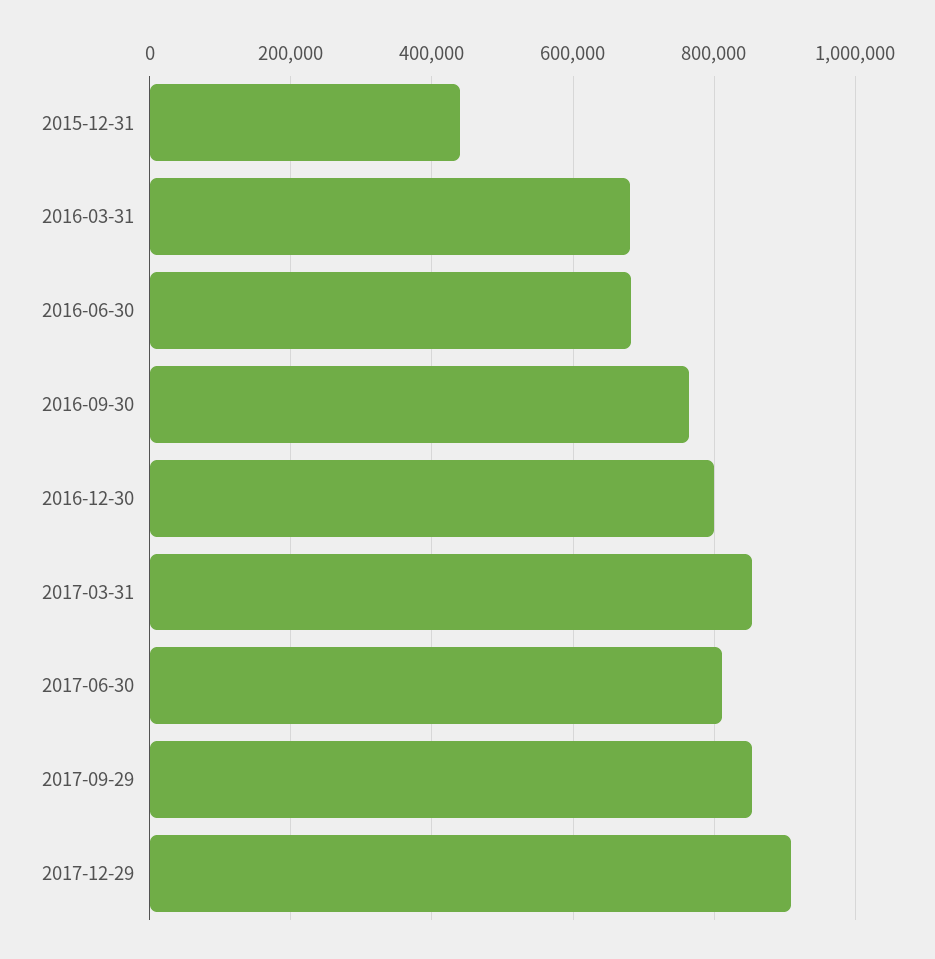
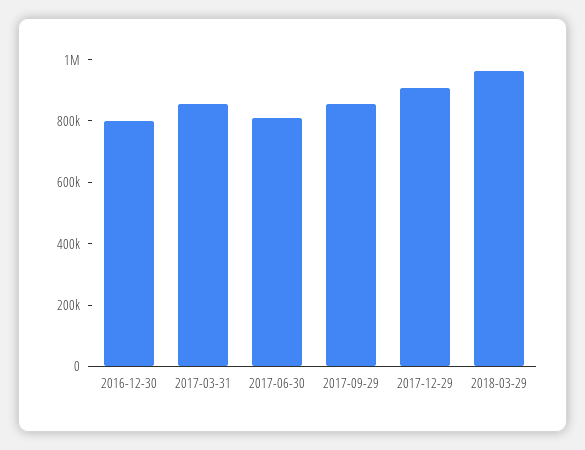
2015-12-31: 440000 -> none
2016-03-31: 680000 -> none
2016-06-30: 680000 -> none
2016-09-30: 760000 -> none
2018-03-29: none -> 950000

